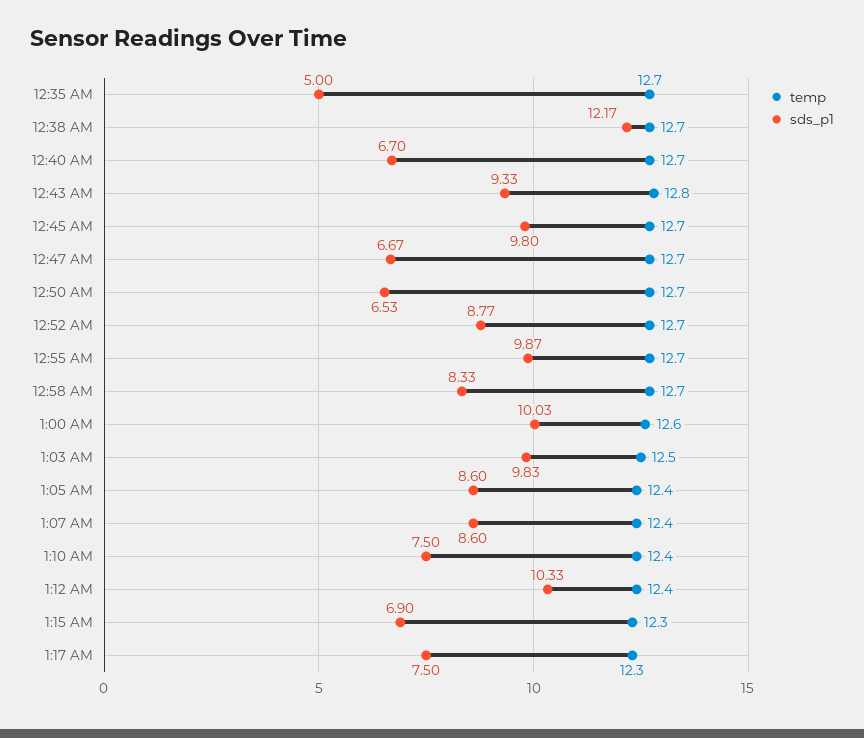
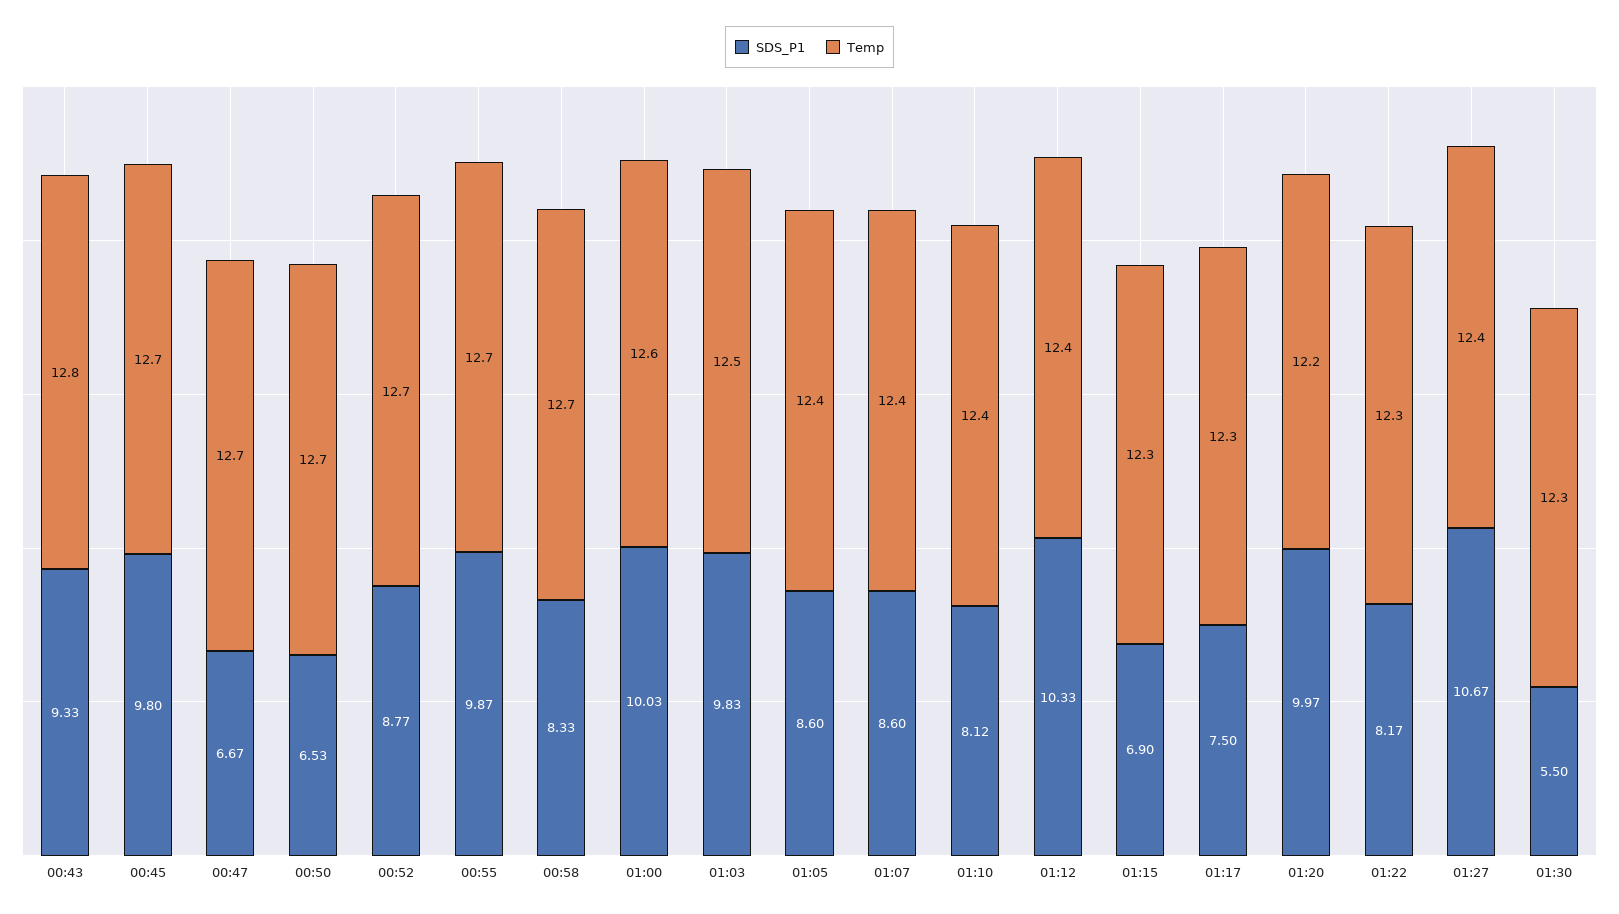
temp, 12:35 AM: 12.7 -> none
sds_p1, 12:35 AM: 5 -> none
temp, 12:38 AM: 12.7 -> none
sds_p1, 12:38 AM: 12.17 -> none
temp, 12:40 AM: 12.7 -> none
sds_p1, 12:40 AM: 6.7 -> none
sds_p1, 1:10 AM: 7.5 -> 8.12
sds_p1, 01:20: none -> 9.97
temp, 01:20: none -> 12.2
sds_p1, 01:22: none -> 8.17
temp, 01:22: none -> 12.3
sds_p1, 01:27: none -> 10.67
temp, 01:27: none -> 12.4
sds_p1, 01:30: none -> 5.5
temp, 01:30: none -> 12.3

